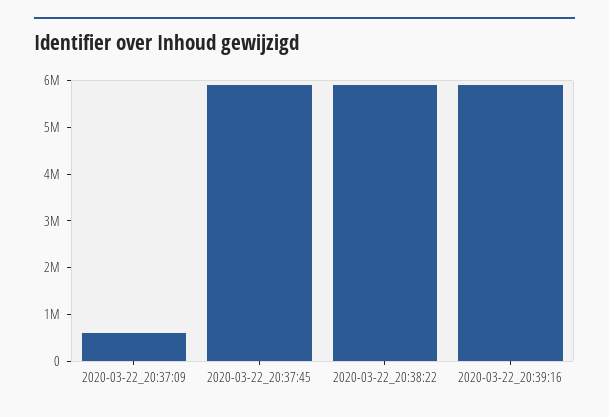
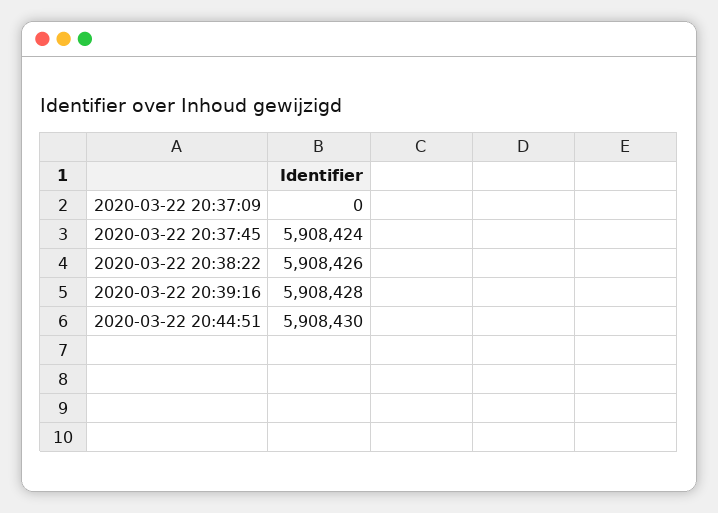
2020-03-22_20:37:09: 600000 -> 0
2020-03-22 20:44:51: none -> 5908430

